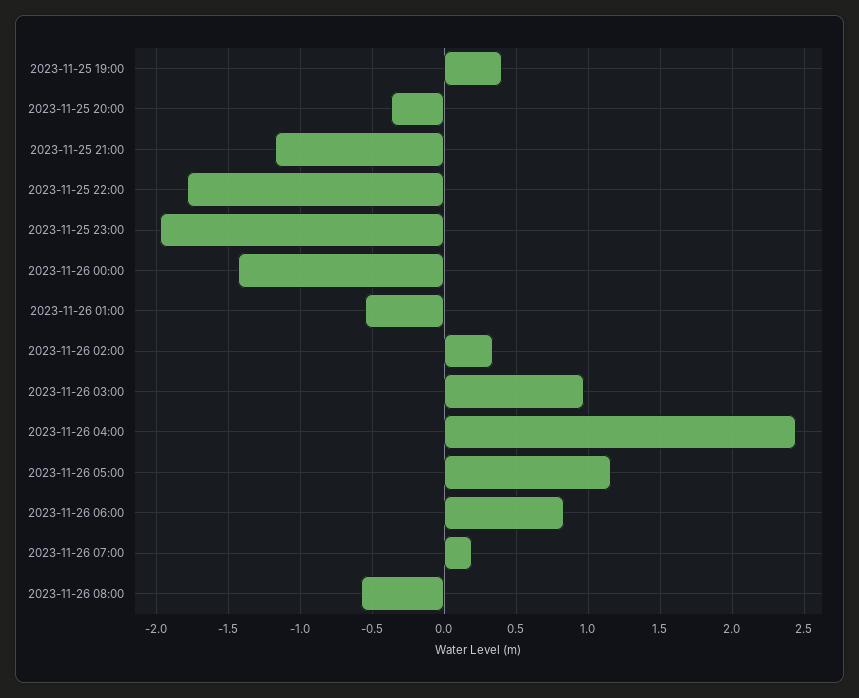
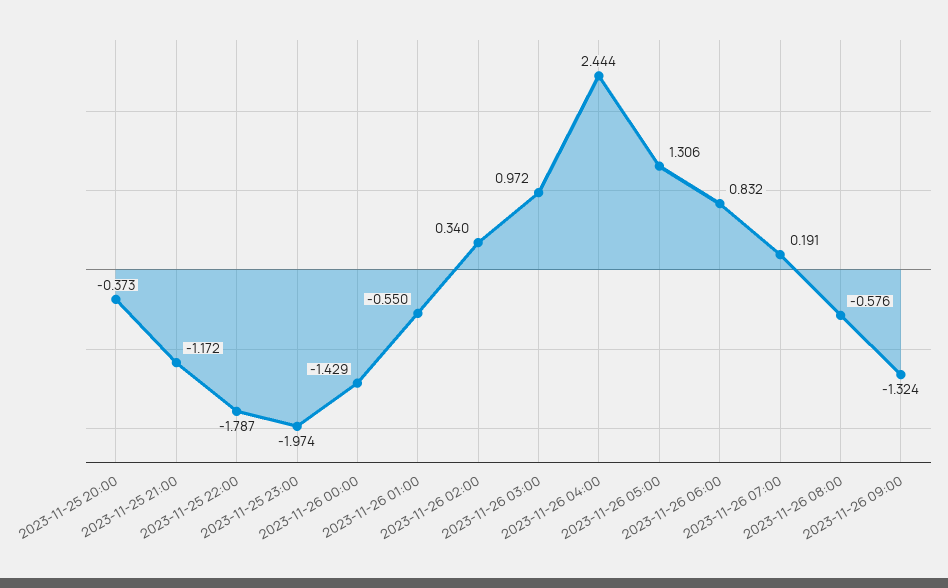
2023-11-25 19:00: 0.4 -> none
2023-11-26 05:00: 1.15 -> 1.306
2023-11-26 09:00: none -> -1.324

